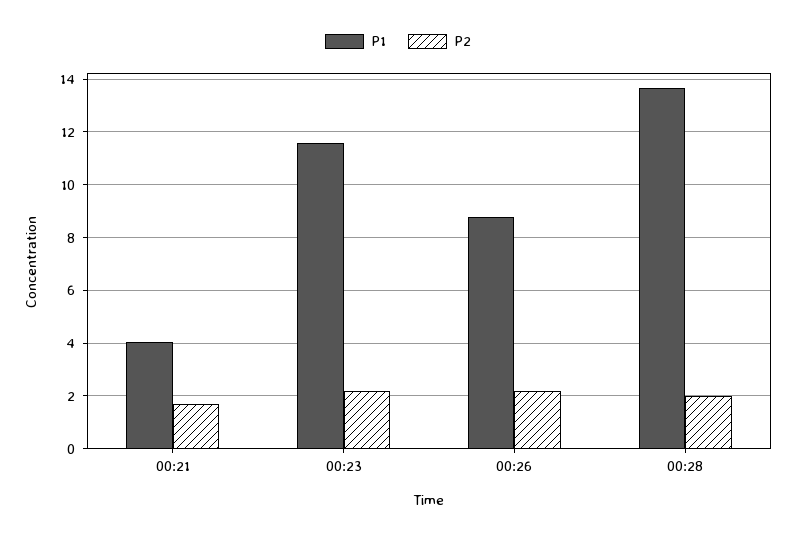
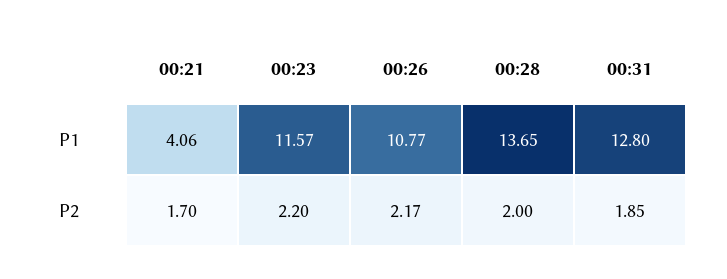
P1, 00:26: 8.75 -> 10.77
P1, 00:31: none -> 12.8
P2, 00:31: none -> 1.85

